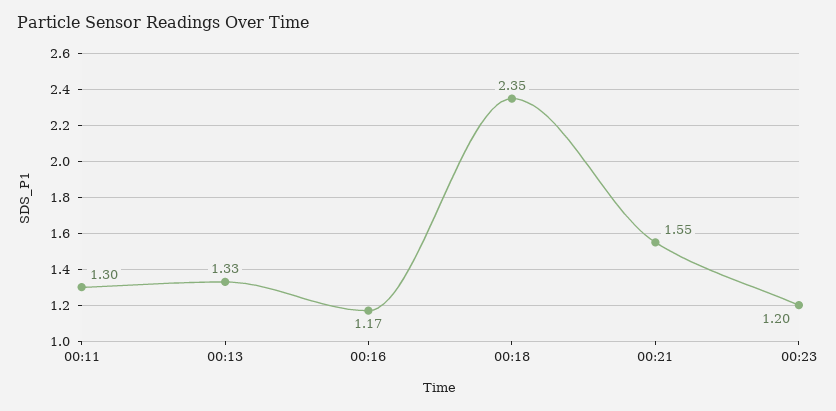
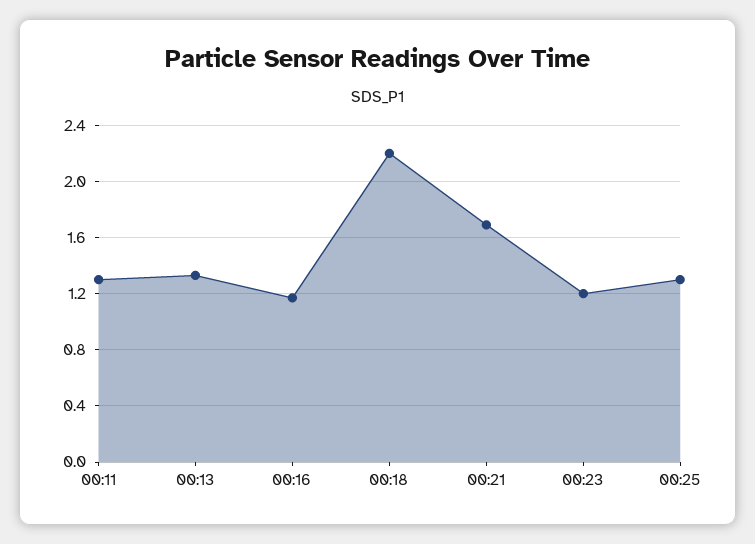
00:18: 2.35 -> 2.2
00:21: 1.55 -> 1.7
00:25: none -> 1.3

